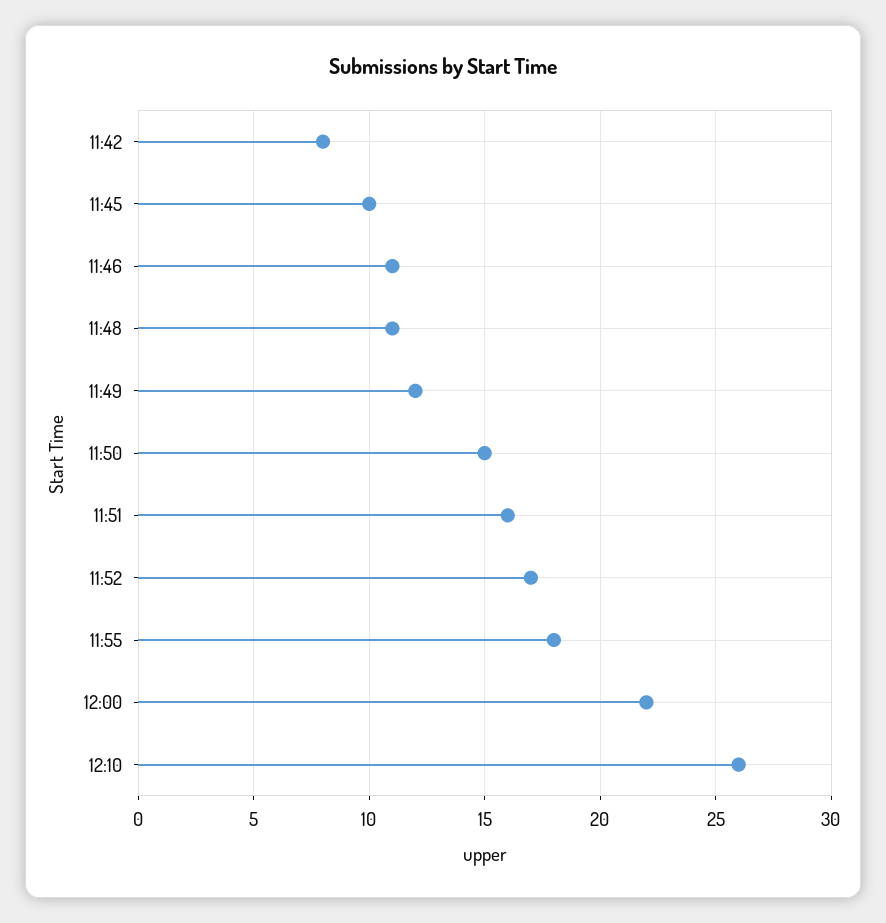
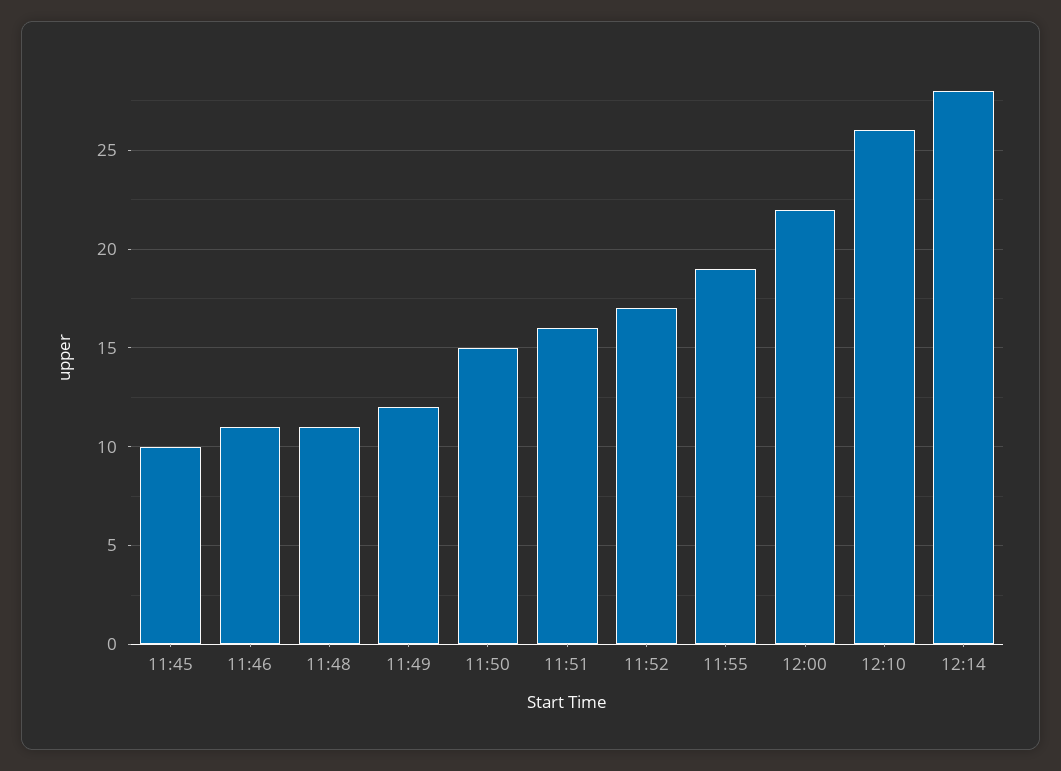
11:42: 8 -> none
11:55: 18 -> 19
12:14: none -> 28

